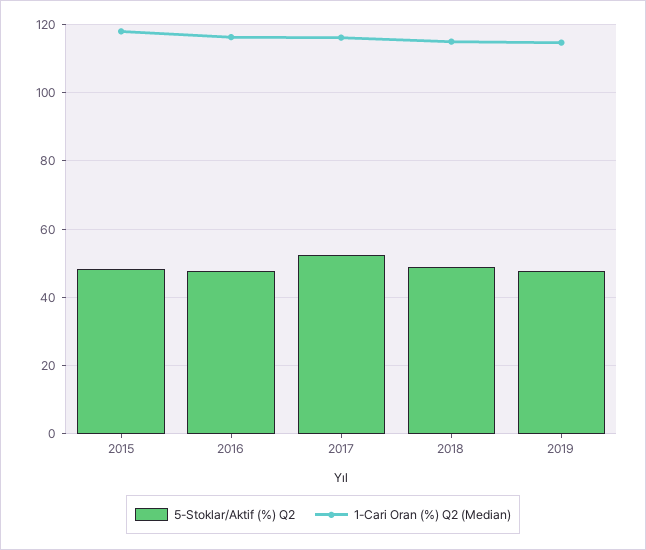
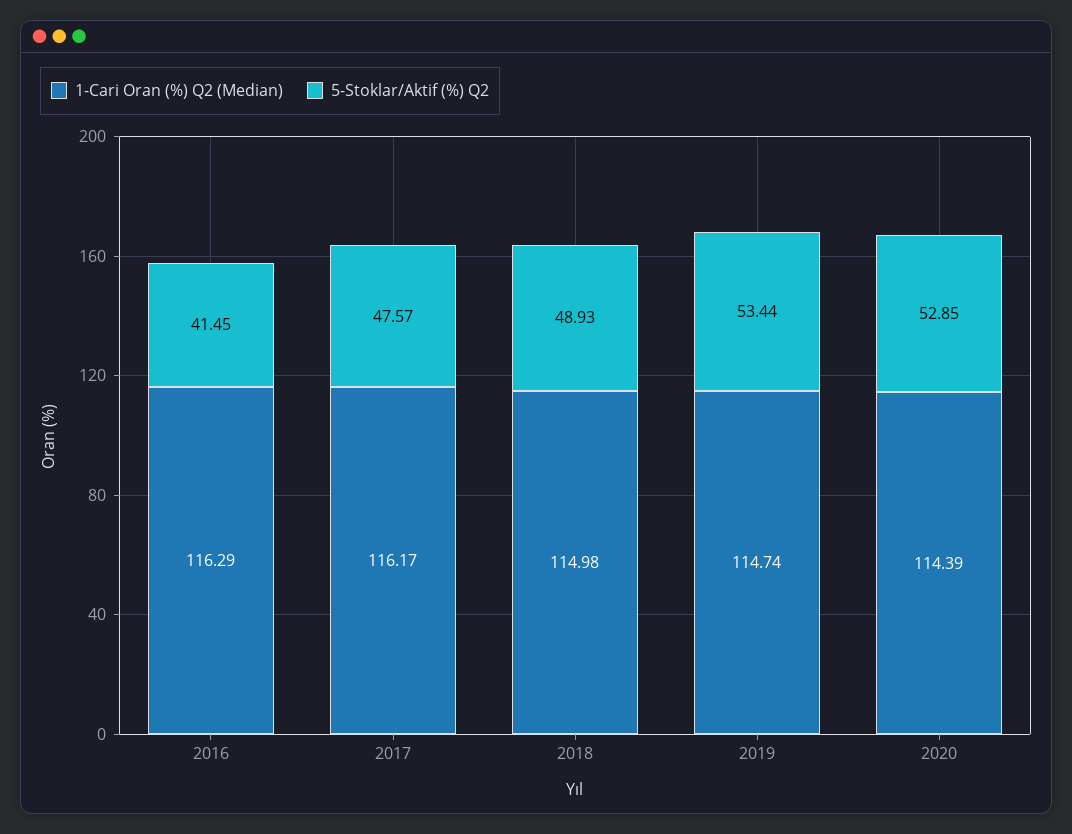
5-Stoklar/Aktif (%) Q2, 2015: 48 -> none
1-Cari Oran (%) Q2 (Median), 2015: 118 -> none
5-Stoklar/Aktif (%) Q2, 2016: 48 -> 41.45
5-Stoklar/Aktif (%) Q2, 2017: 52 -> 47.57
5-Stoklar/Aktif (%) Q2, 2019: 48 -> 53.44
1-Cari Oran (%) Q2 (Median), 2020: none -> 114.39
5-Stoklar/Aktif (%) Q2, 2020: none -> 52.85

